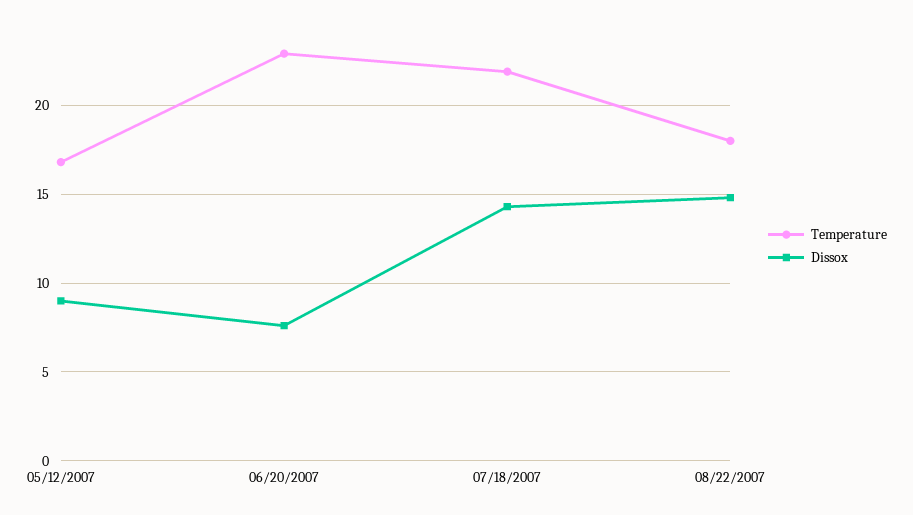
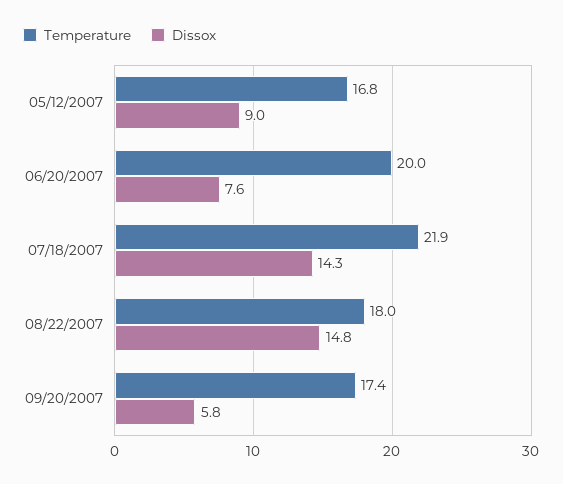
Temperature, 06/20/2007: 23 -> 20
Temperature, 09/20/2007: none -> 17.4
Dissox, 09/20/2007: none -> 5.8

